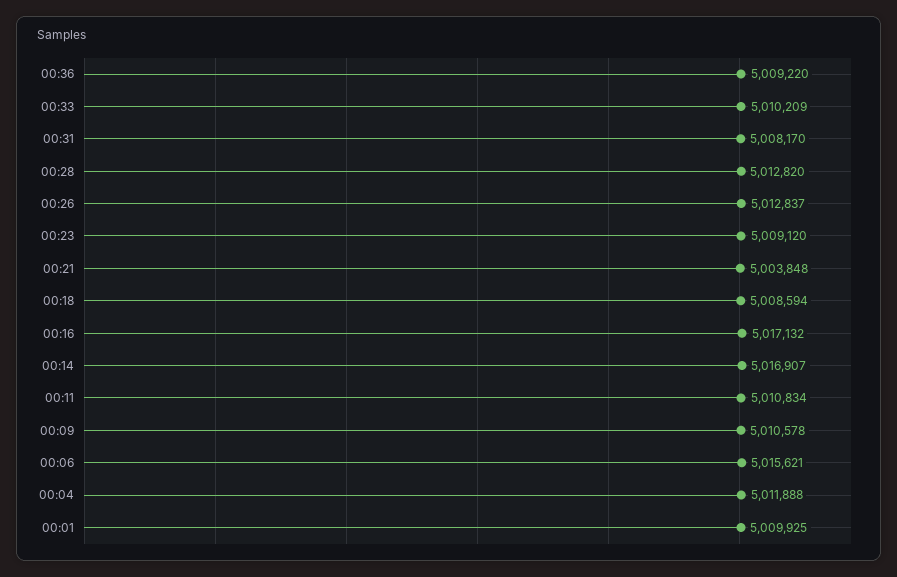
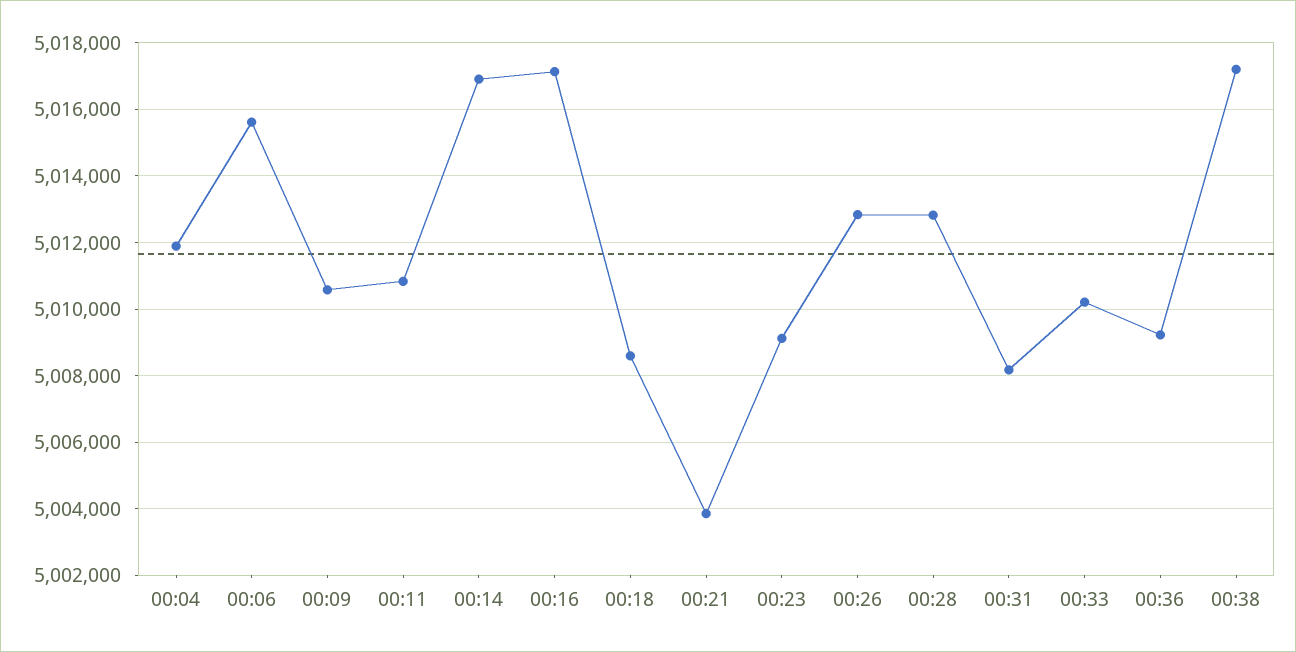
00:01: 5009925 -> none
00:38: none -> 5017200

